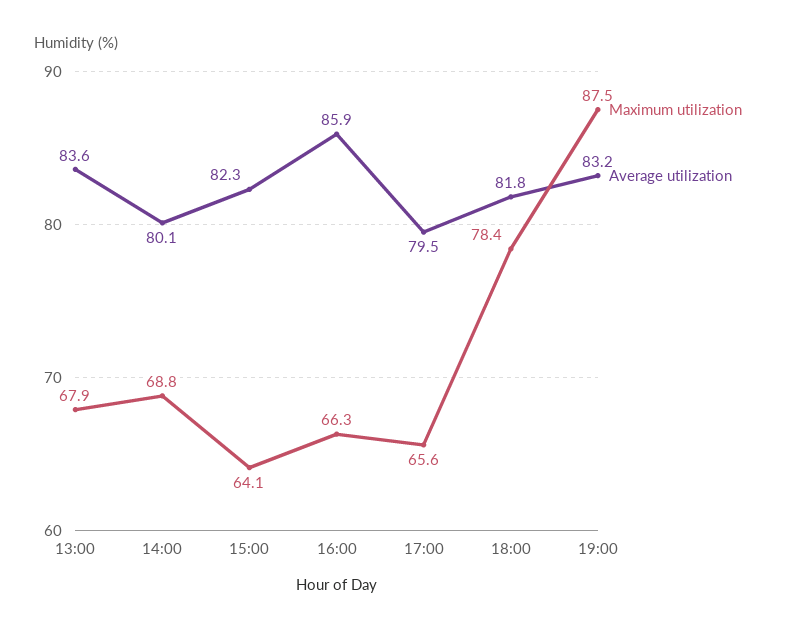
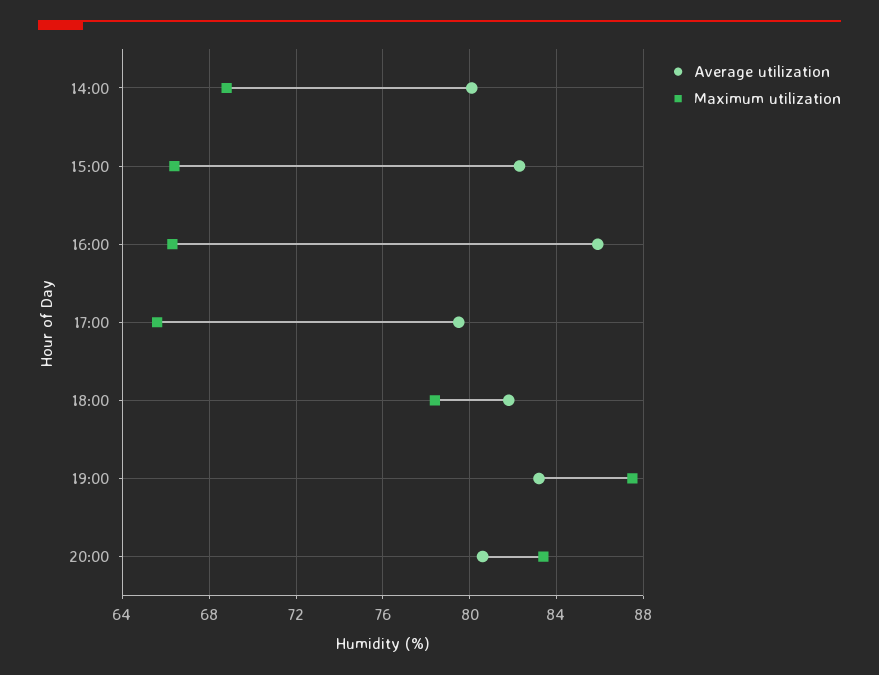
Maximum utilization, 13:00: 67.9 -> none
Average utilization, 13:00: 83.6 -> none
Maximum utilization, 15:00: 64.1 -> 66.5
Average utilization, 20:00: none -> 80.5
Maximum utilization, 20:00: none -> 83.5

